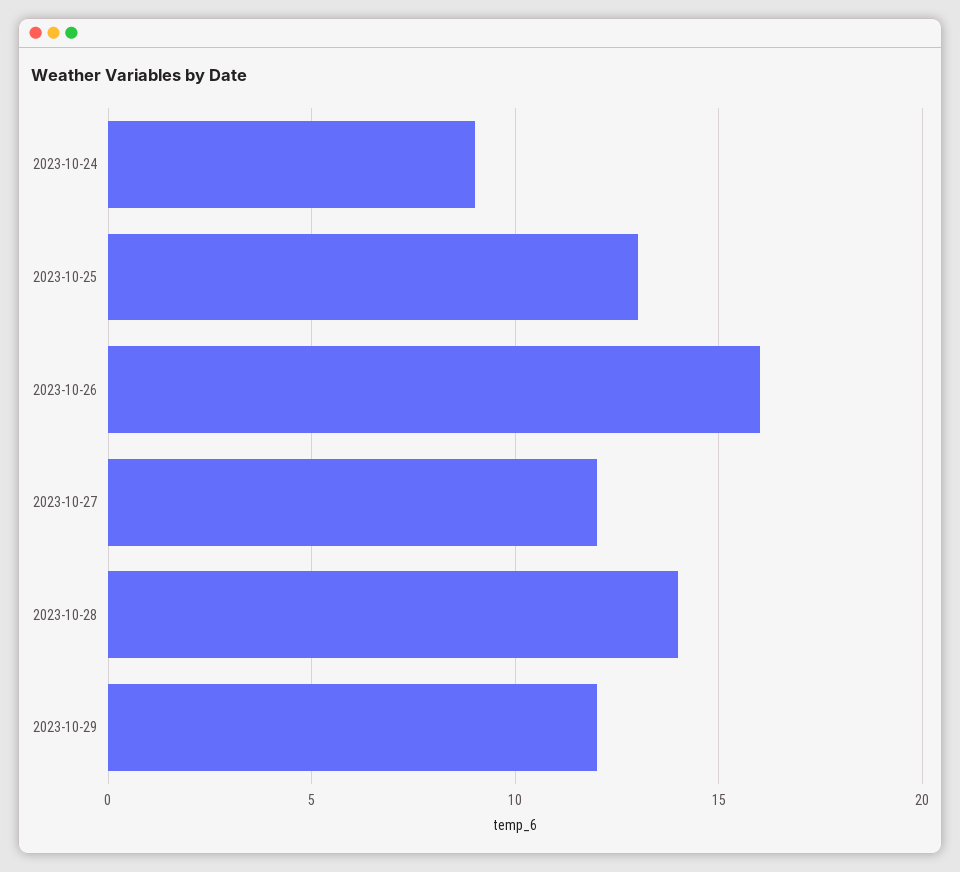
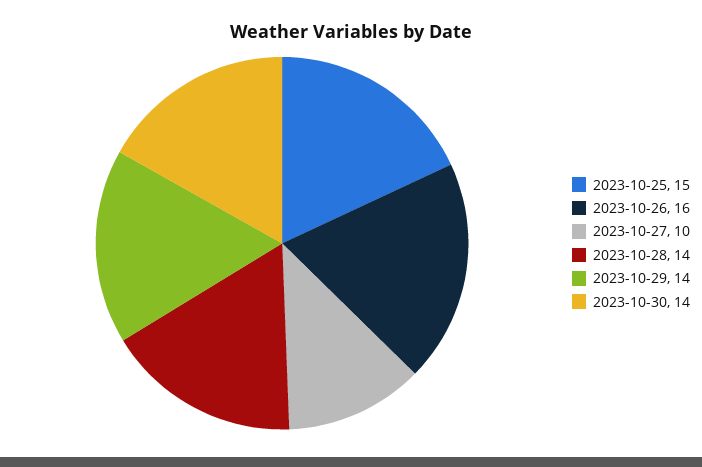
2023-10-24: 9 -> none
2023-10-25: 13 -> 15
2023-10-27: 12 -> 10
2023-10-29: 12 -> 14
2023-10-30: none -> 14

